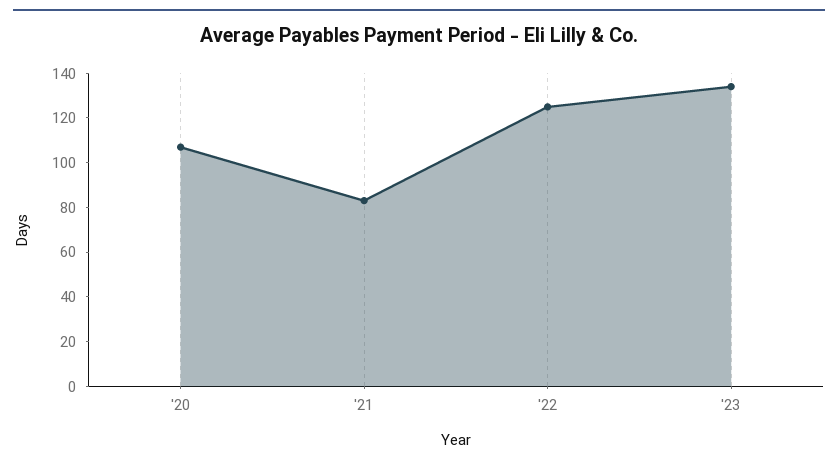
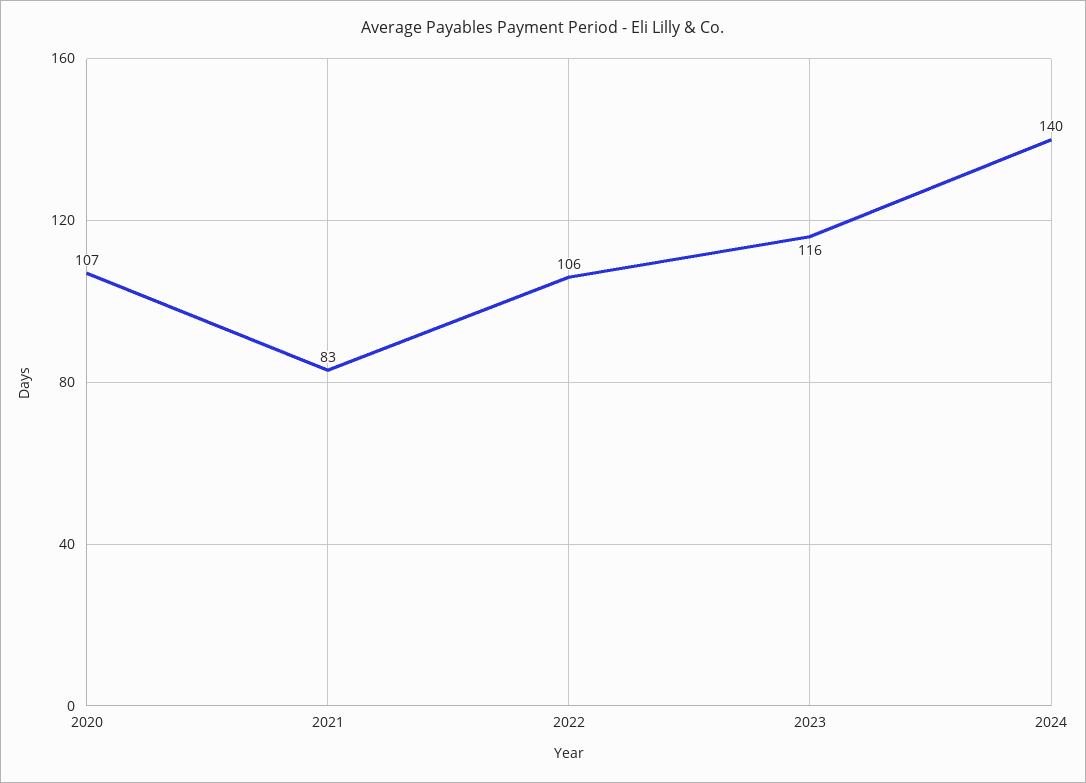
'22: 125 -> 106
'23: 135 -> 116
2024: none -> 140

